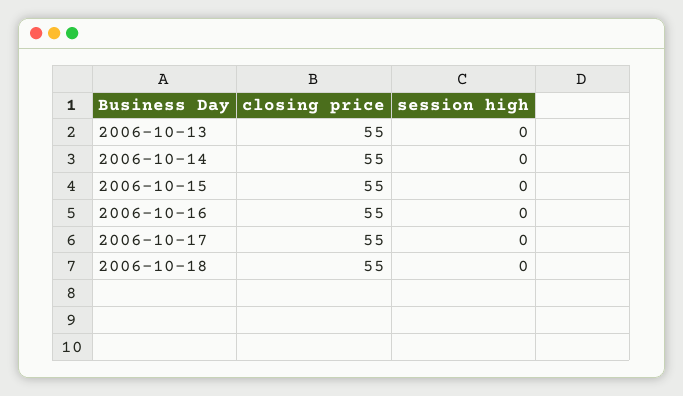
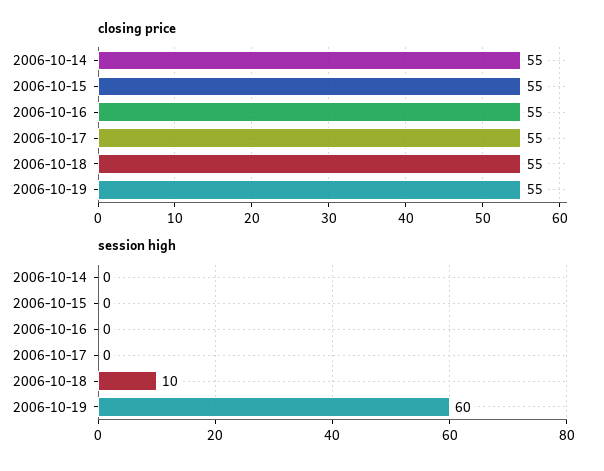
closing price, 2006-10-13: 55 -> none
session high, 2006-10-13: 0 -> none
session high, 2006-10-18: 0 -> 10
closing price, 2006-10-19: none -> 55
session high, 2006-10-19: none -> 60

